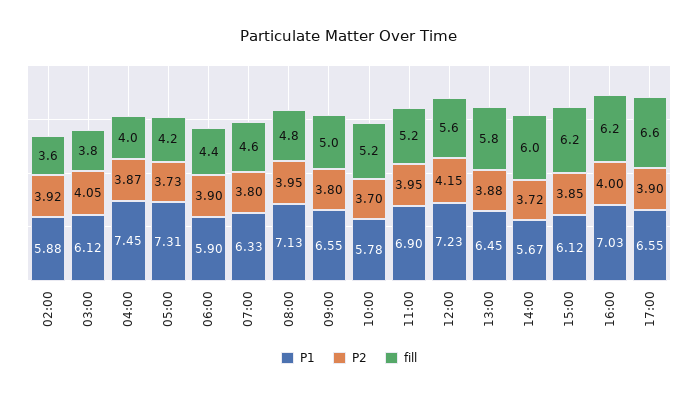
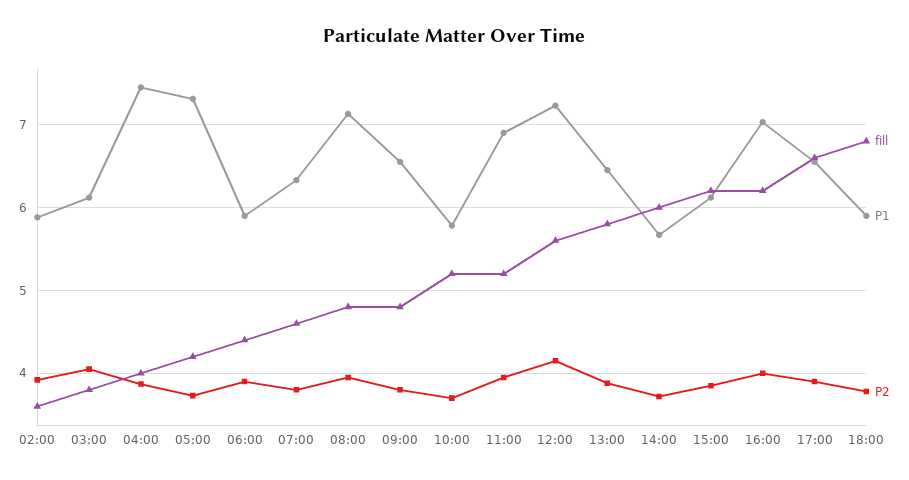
fill, 09:00: 5 -> 4.8
fill, 18:00: none -> 6.8
P1, 18:00: none -> 5.9
P2, 18:00: none -> 3.8

